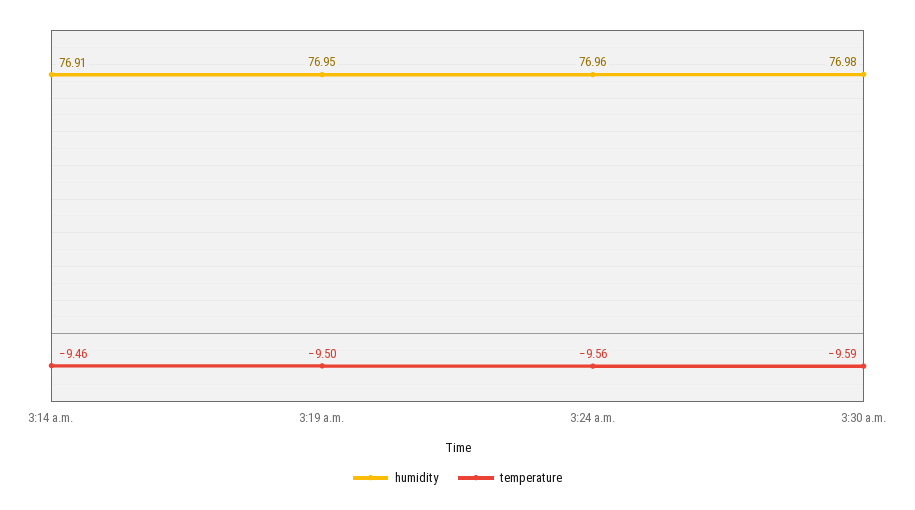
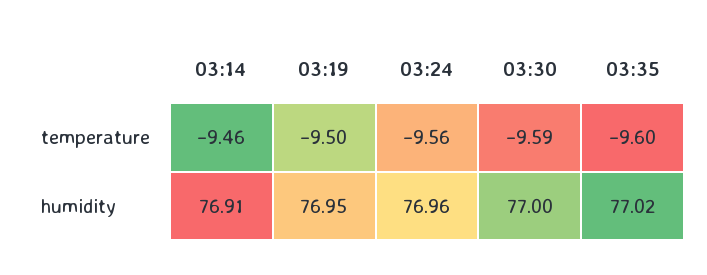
humidity, 3:30 a.m.: 76.98 -> 77
temperature, 03:35: none -> -9.6
humidity, 03:35: none -> 77.02

